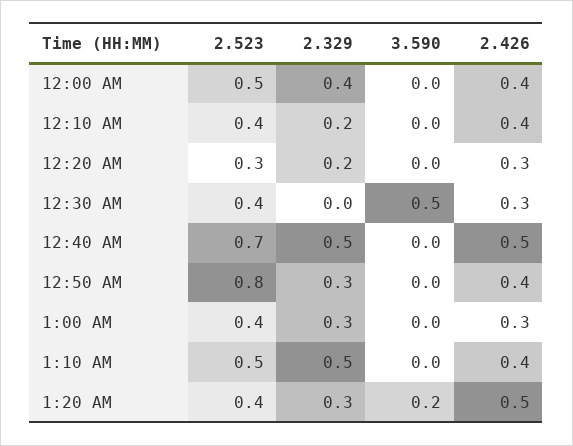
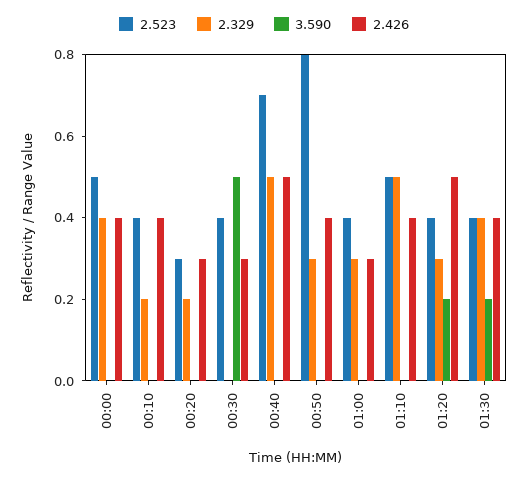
2.523, 01:30: none -> 0.4
2.329, 01:30: none -> 0.4
3.590, 01:30: none -> 0.2
2.426, 01:30: none -> 0.4

